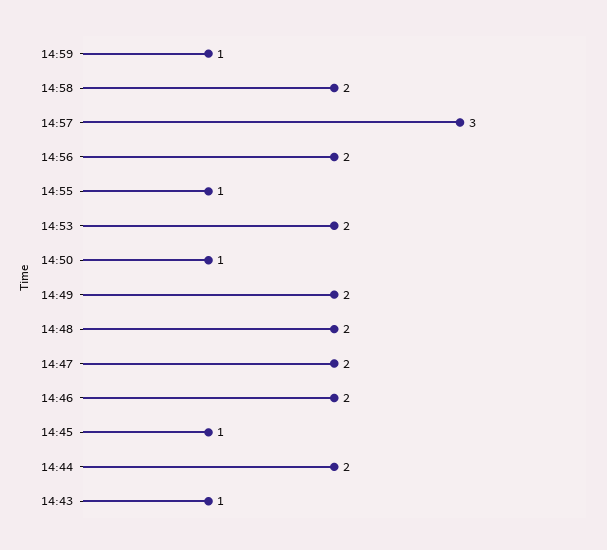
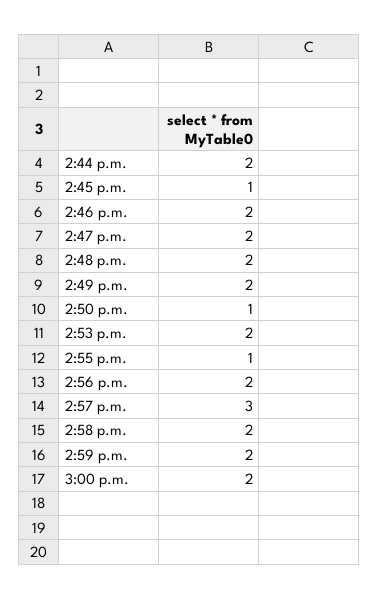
14:59: 1 -> 2
14:43: 1 -> none
3:00 p.m.: none -> 2

